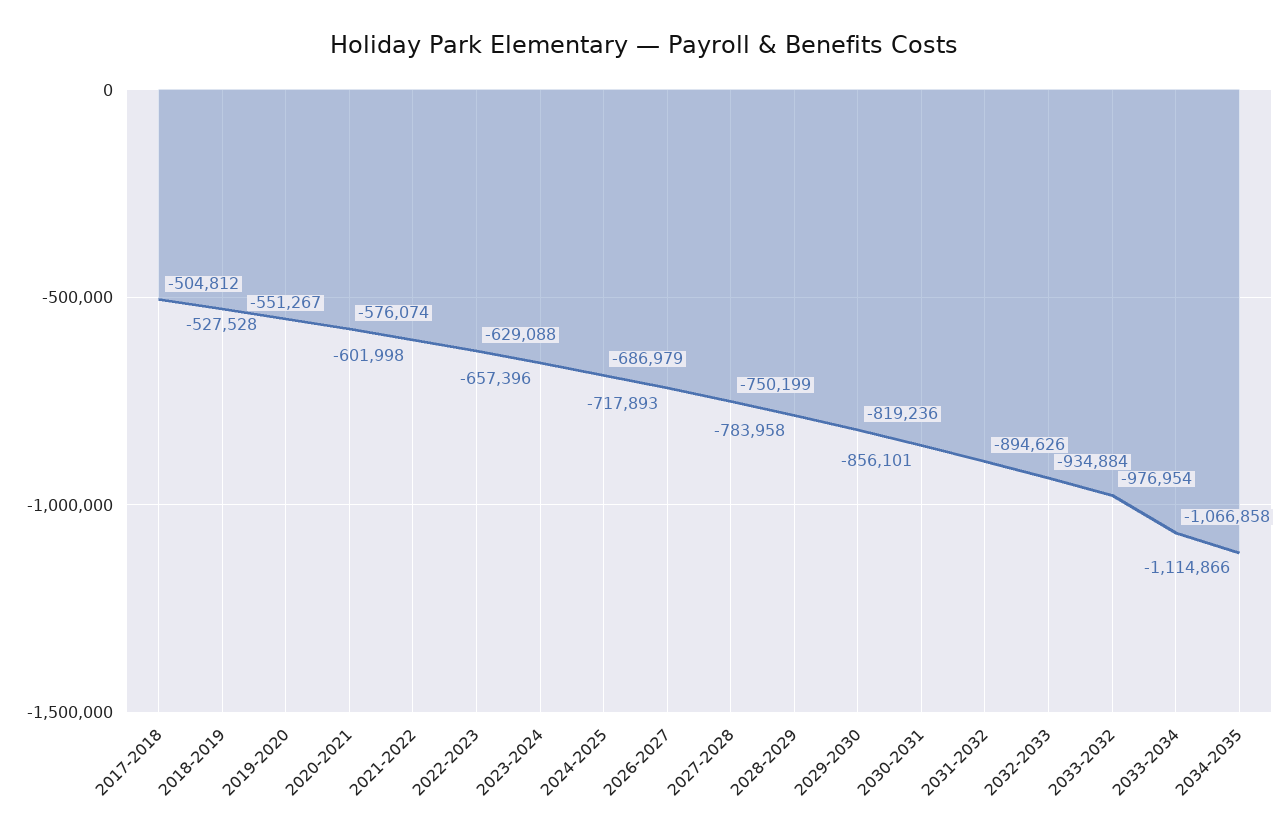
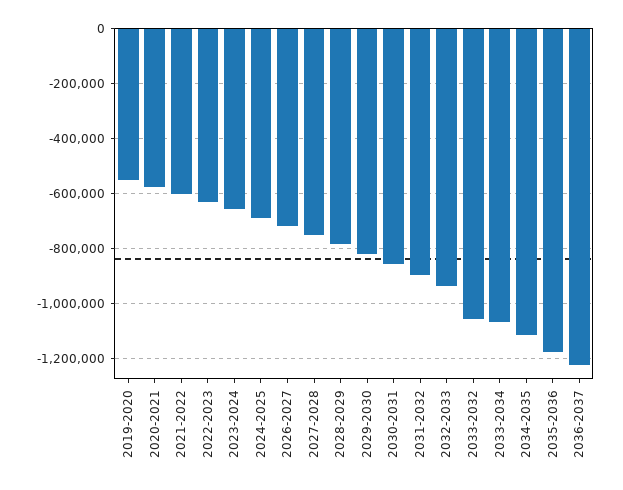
2017-2018: -504812 -> none
2018-2019: -527528 -> none
2033-2032: -976954 -> -1050000
2035-2036: none -> -1175000
2036-2037: none -> -1225000

